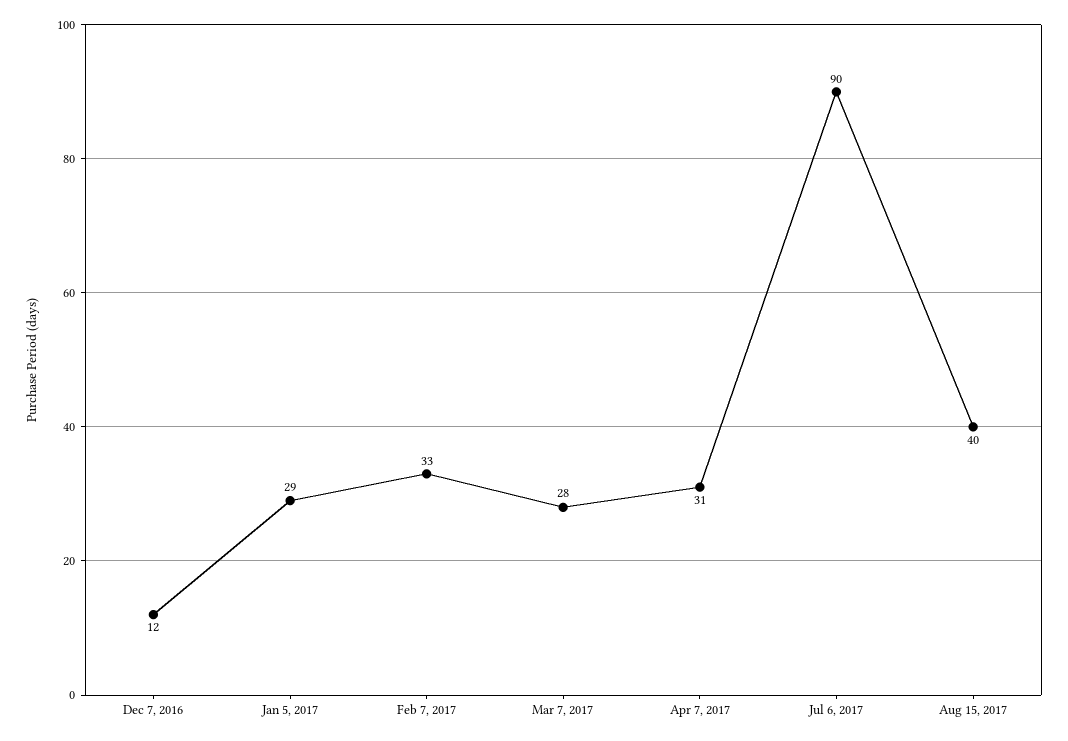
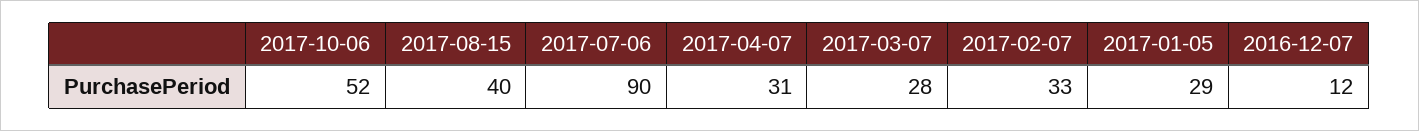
2017-10-06: none -> 52

